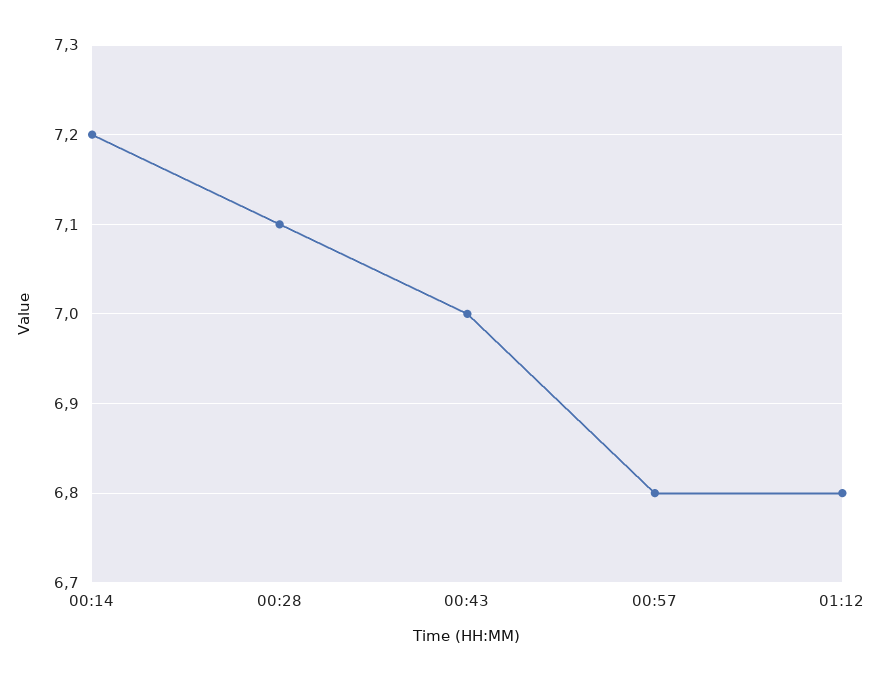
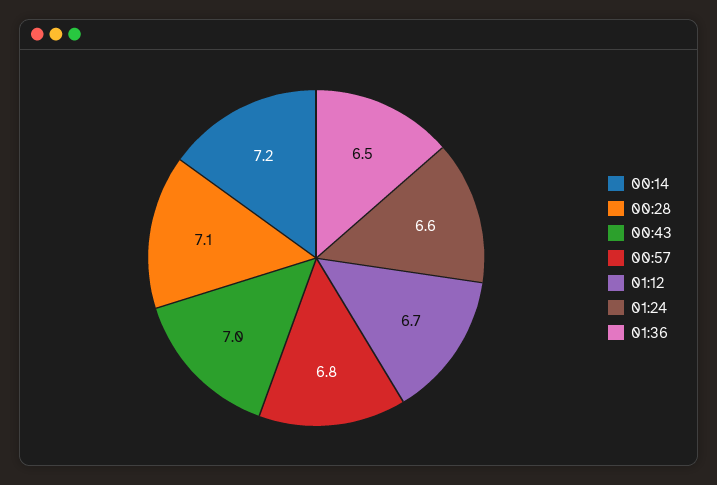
01:12: 6.8 -> 6.7
01:24: none -> 6.6
01:36: none -> 6.5

